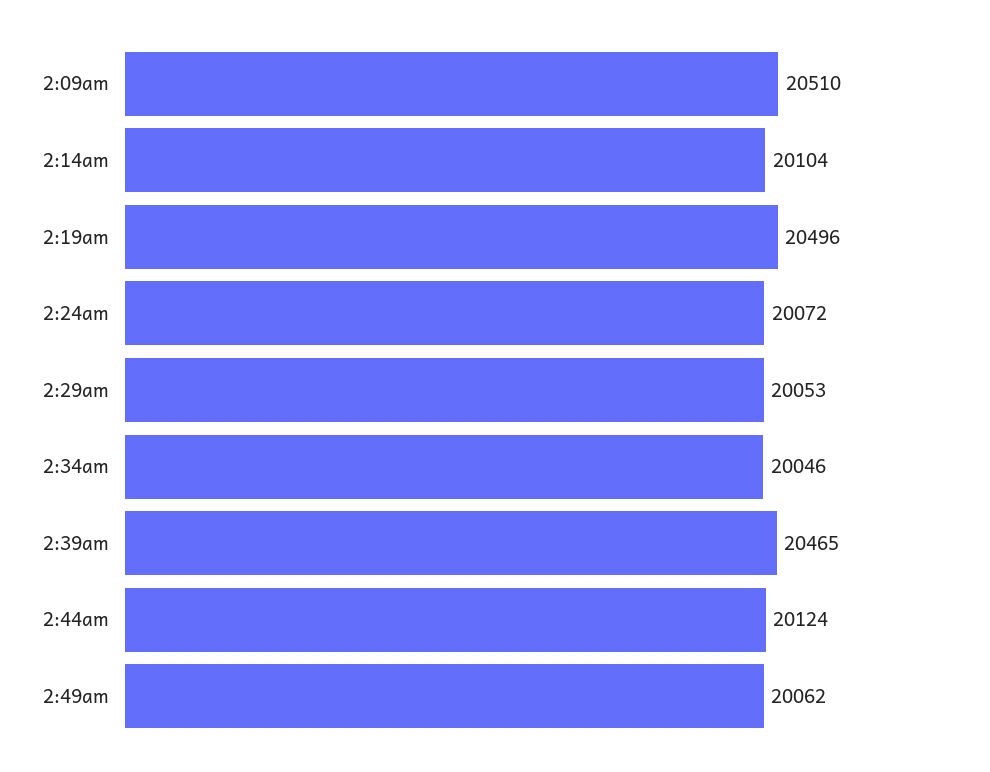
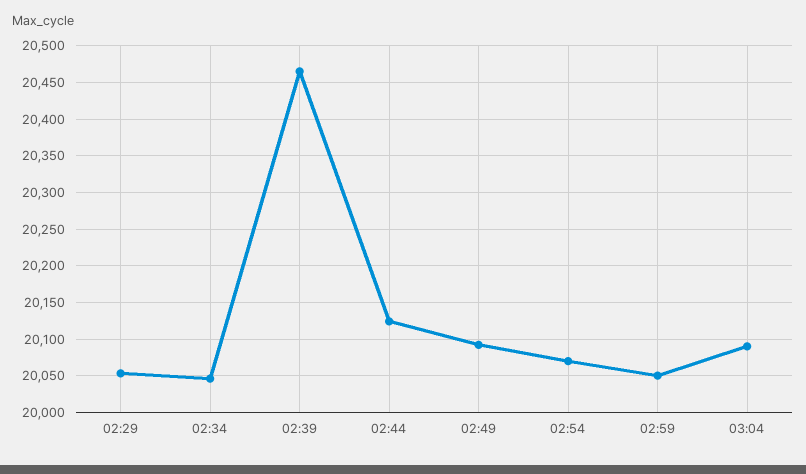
2:09am: 20510 -> none
2:14am: 20104 -> none
2:19am: 20496 -> none
2:24am: 20072 -> none
2:49am: 20062 -> 20090
02:54: none -> 20070
02:59: none -> 20050
03:04: none -> 20090

